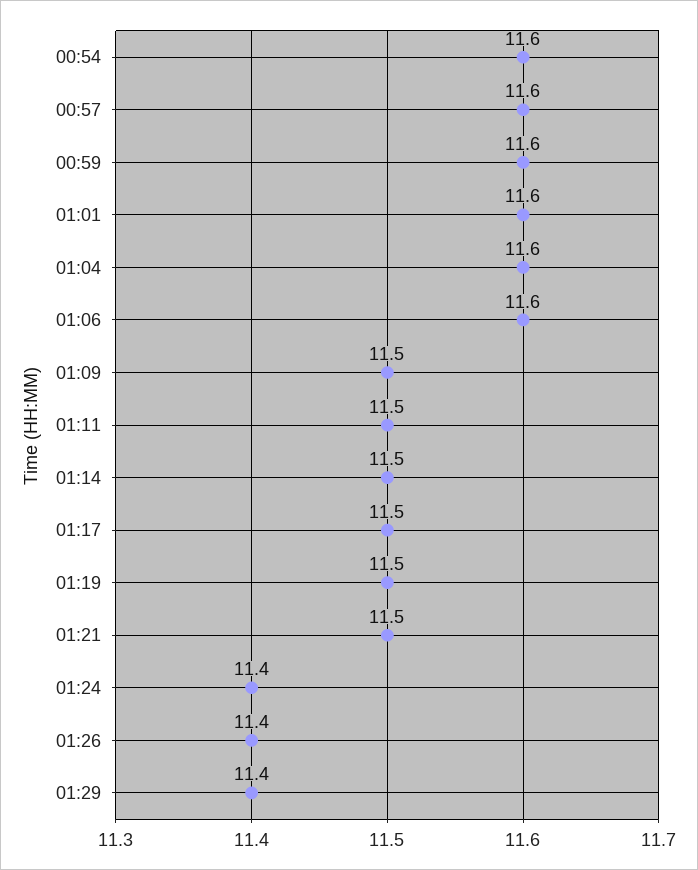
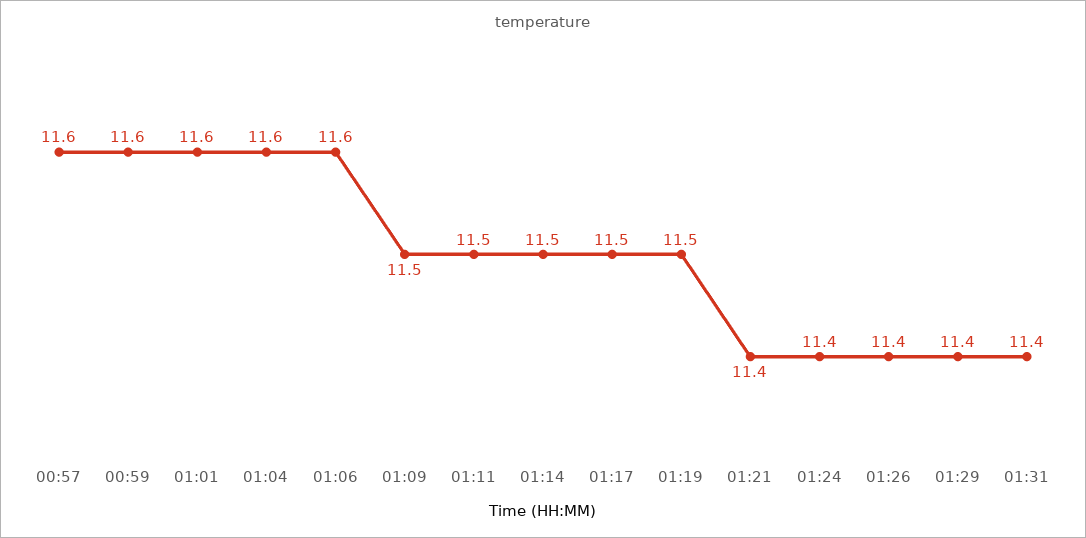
00:54: 11.6 -> none
01:21: 11.5 -> 11.4
01:31: none -> 11.4

